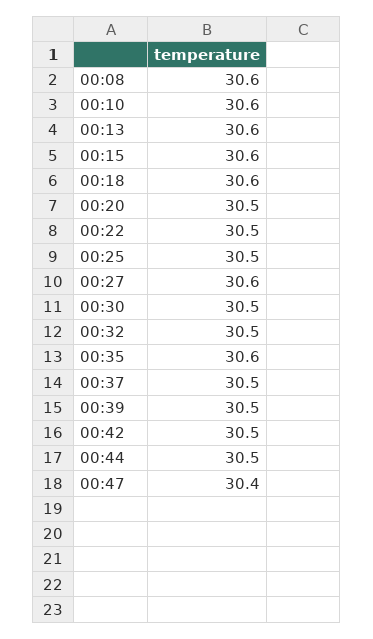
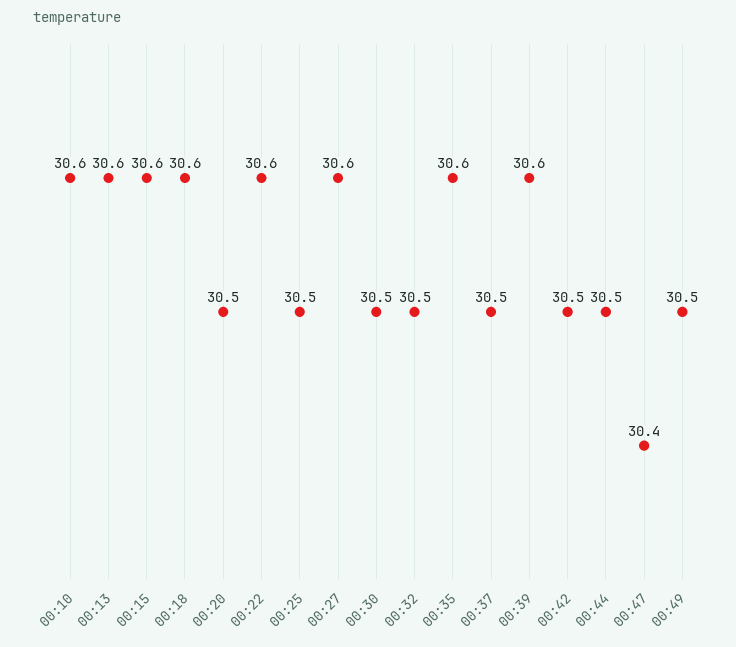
00:08: 30.6 -> none
00:22: 30.5 -> 30.6
00:39: 30.5 -> 30.6
00:49: none -> 30.5

